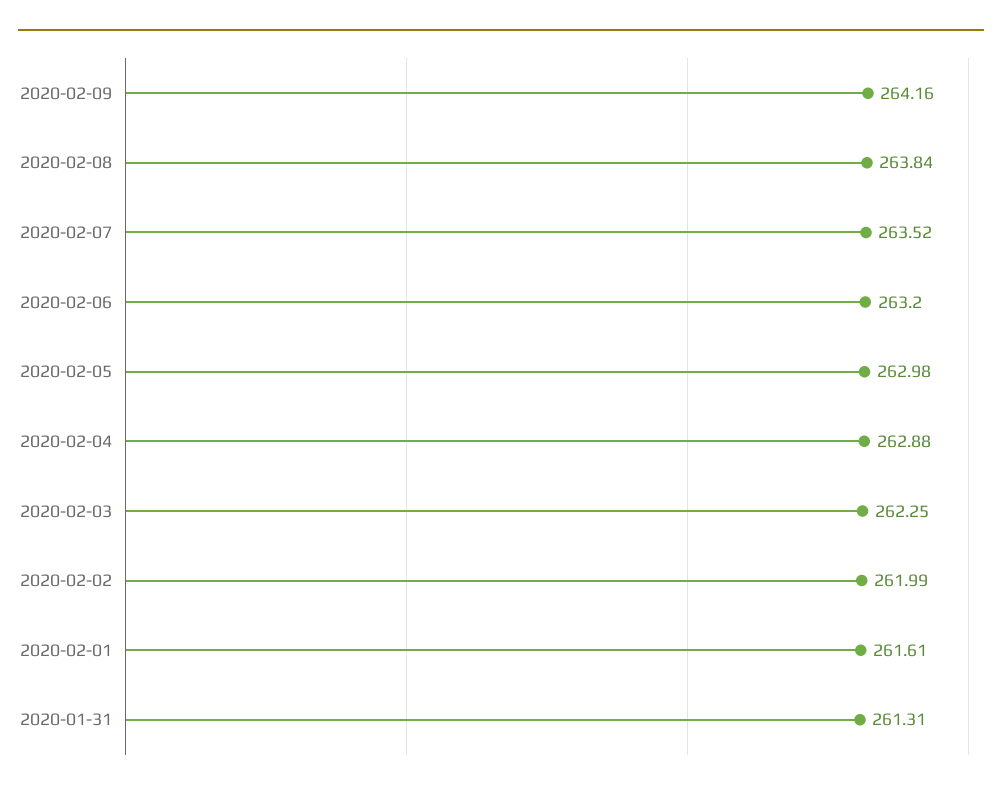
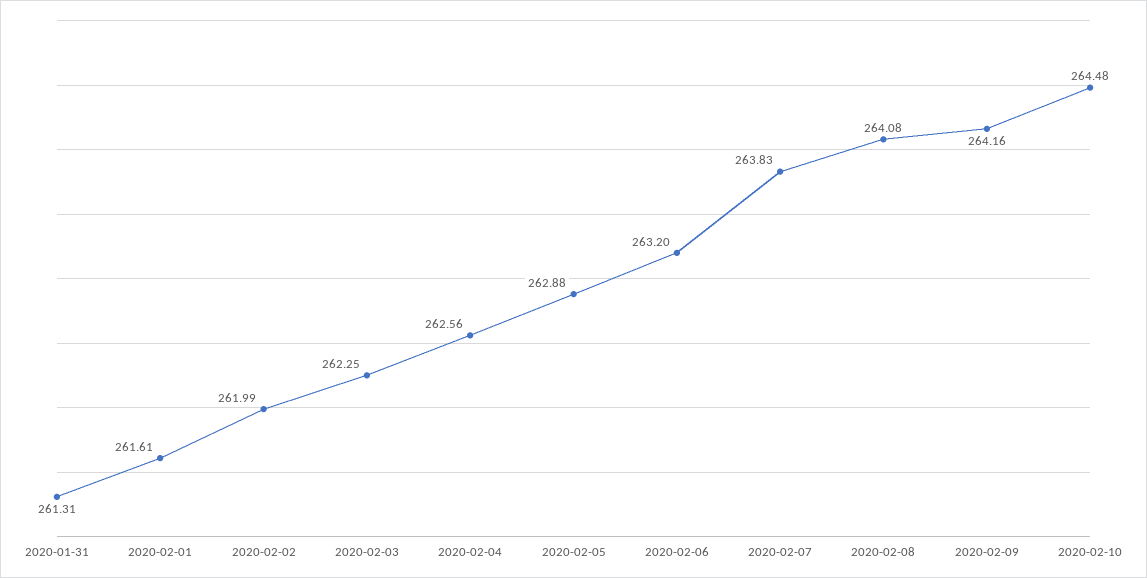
2020-02-08: 263.84 -> 264.08
2020-02-07: 263.52 -> 263.83
2020-02-05: 262.98 -> 262.88
2020-02-04: 262.88 -> 262.56
2020-02-10: none -> 264.48

